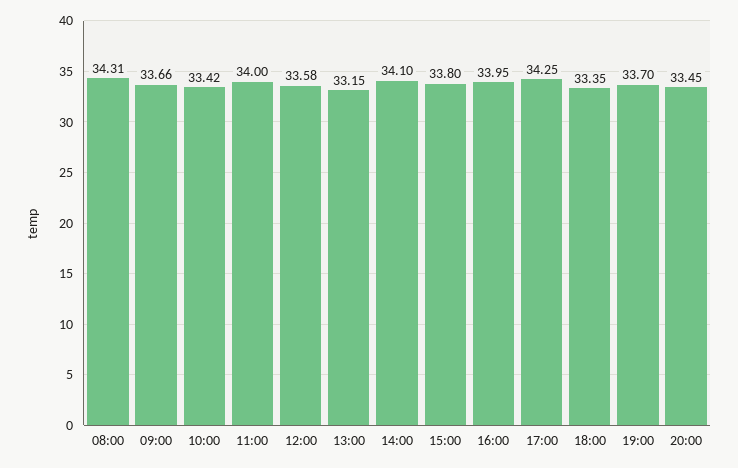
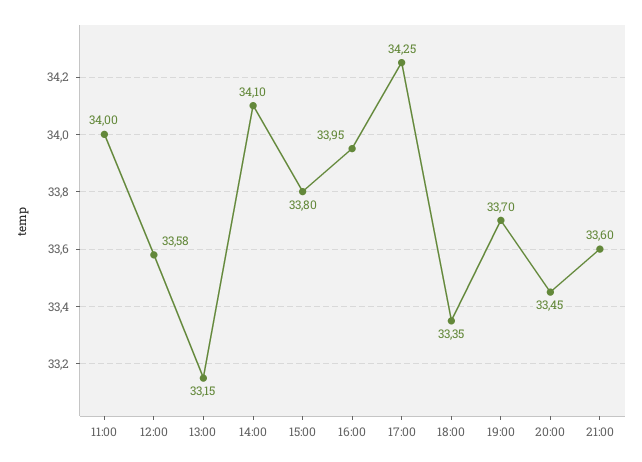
08:00: 34.31 -> none
09:00: 33.66 -> none
10:00: 33.42 -> none
21:00: none -> 33.6

